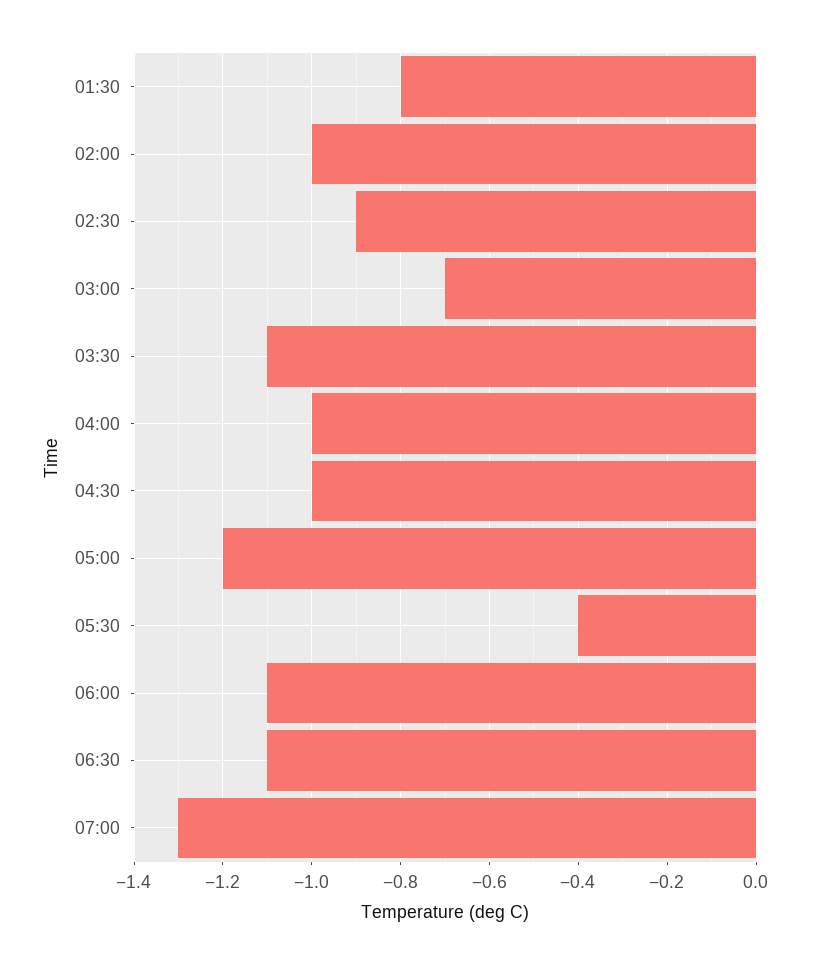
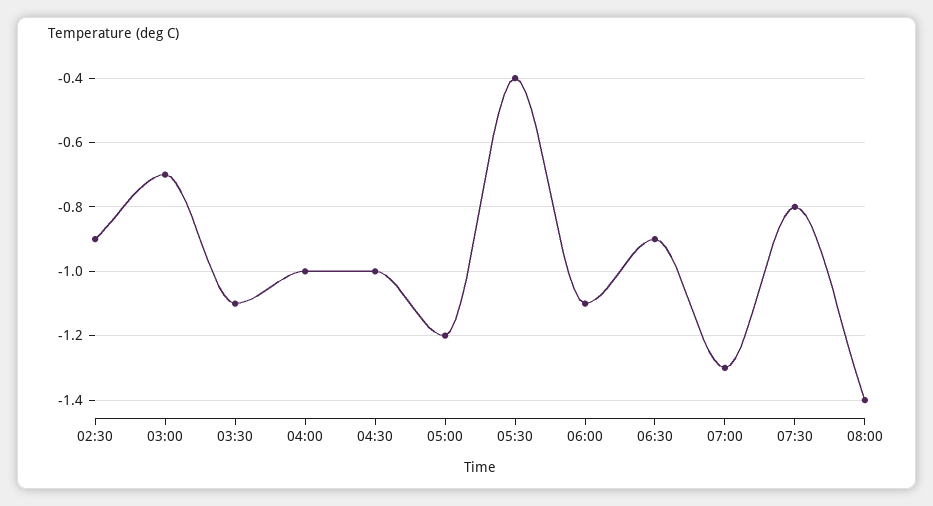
01:30: -0.8 -> none
02:00: -1 -> none
06:30: -1.1 -> -0.9
07:30: none -> -0.8
08:00: none -> -1.4

